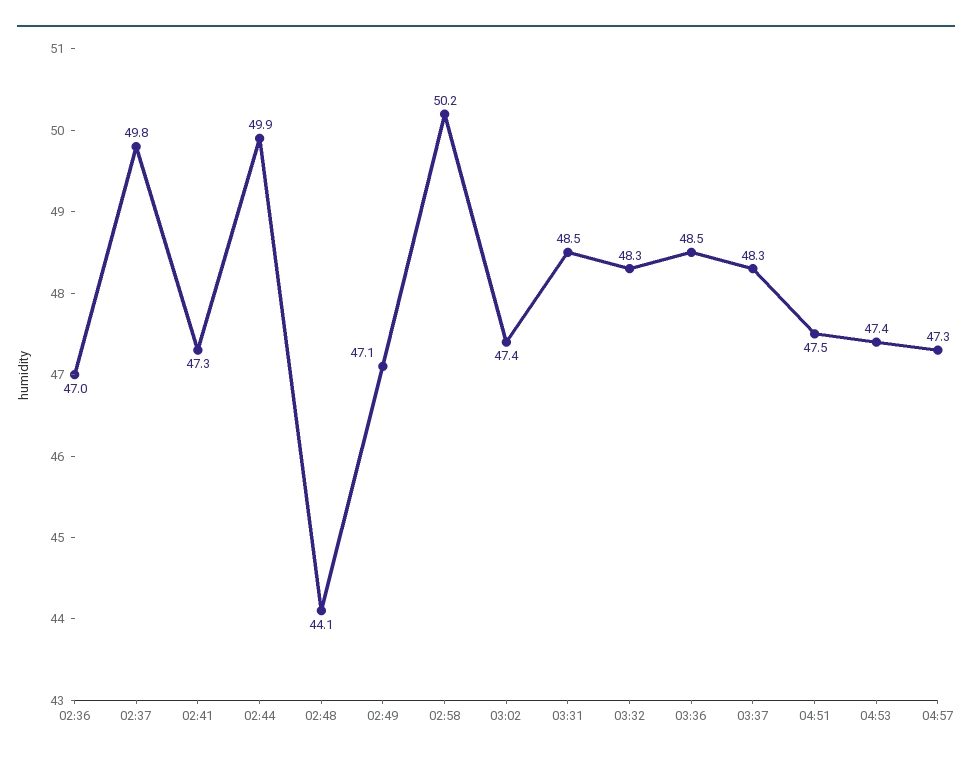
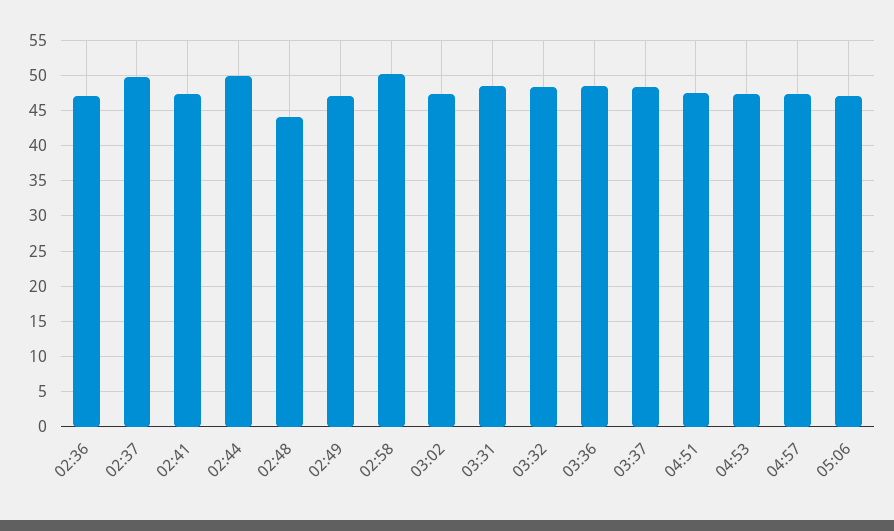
05:06: none -> 47

